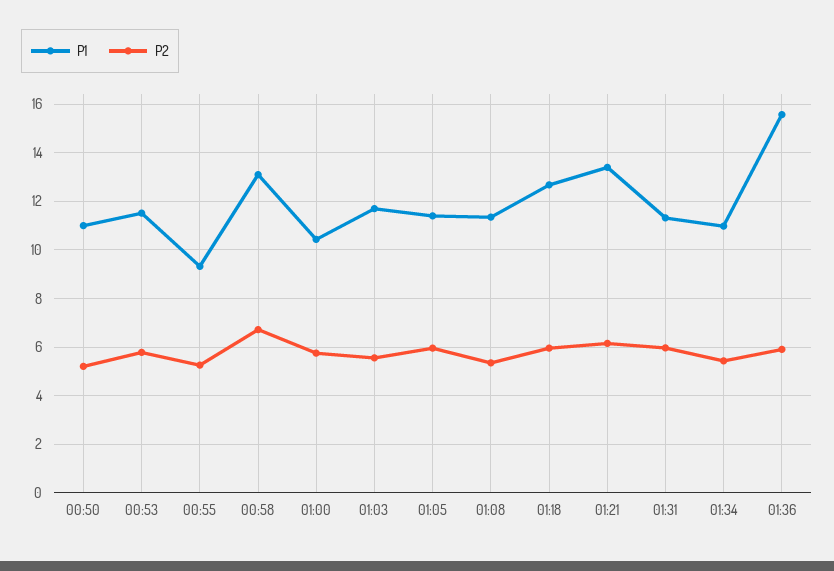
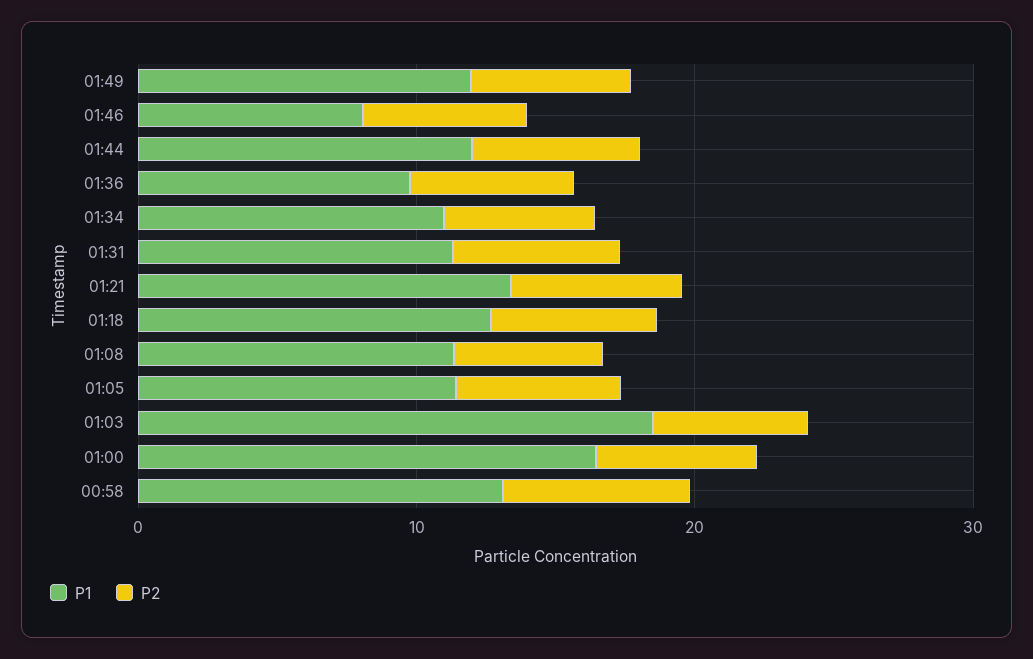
P1, 00:50: 11 -> none
P2, 00:50: 5.25 -> none
P1, 00:53: 11.5 -> none
P2, 00:53: 5.75 -> none
P1, 00:55: 9.25 -> none
P2, 00:55: 5.25 -> none
P1, 01:00: 10.5 -> 16
P1, 01:03: 11.75 -> 18
P1, 01:36: 15.5 -> 10
P1, 01:49: none -> 12
P2, 01:49: none -> 6
P1, 01:46: none -> 8
P2, 01:46: none -> 6
P1, 01:44: none -> 12
P2, 01:44: none -> 6

